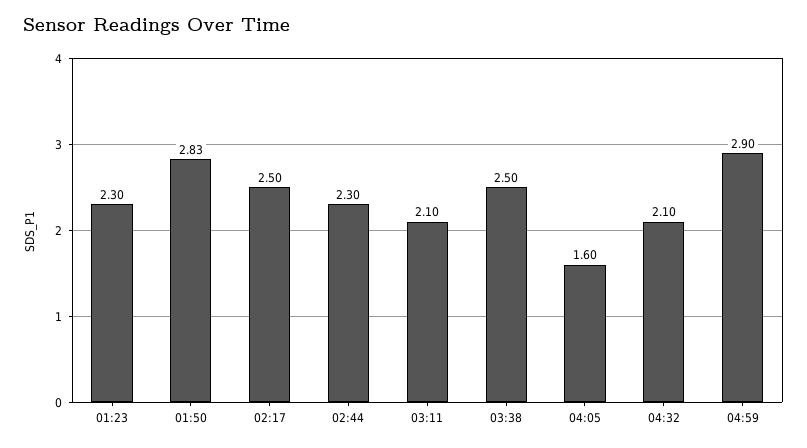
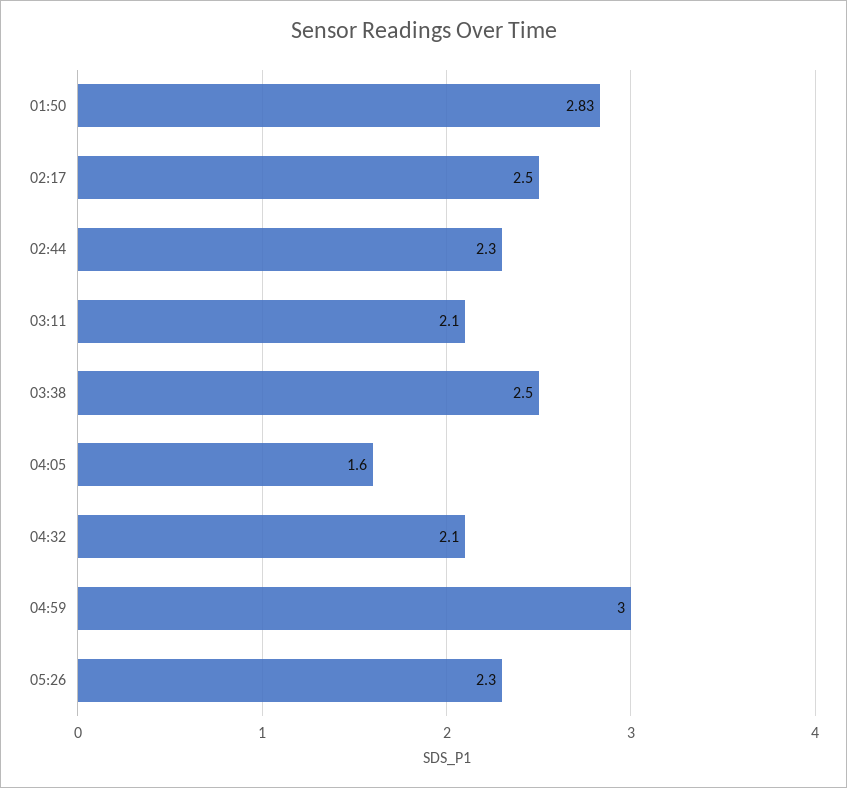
01:23: 2.3 -> none
04:59: 2.9 -> 3
05:26: none -> 2.3

